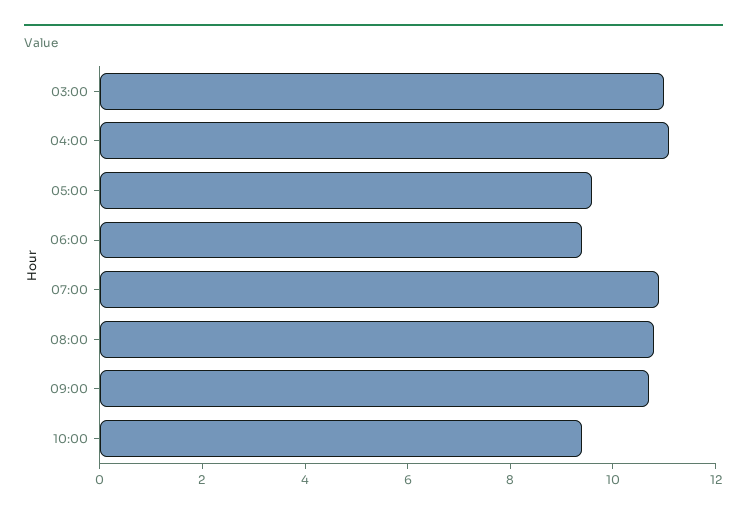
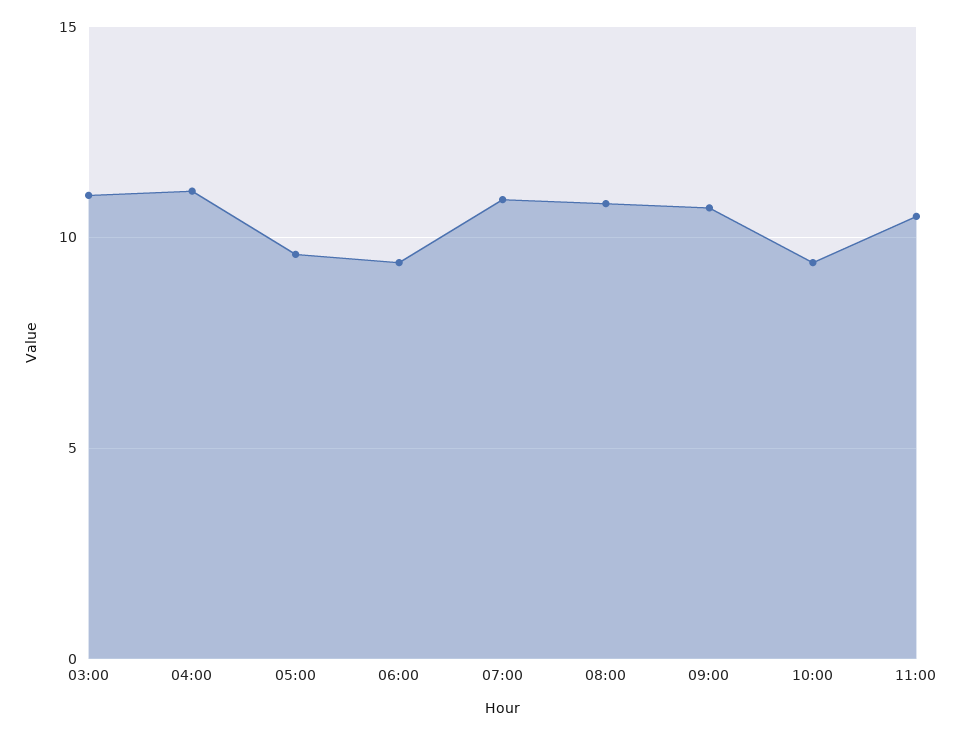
11:00: none -> 10.5

